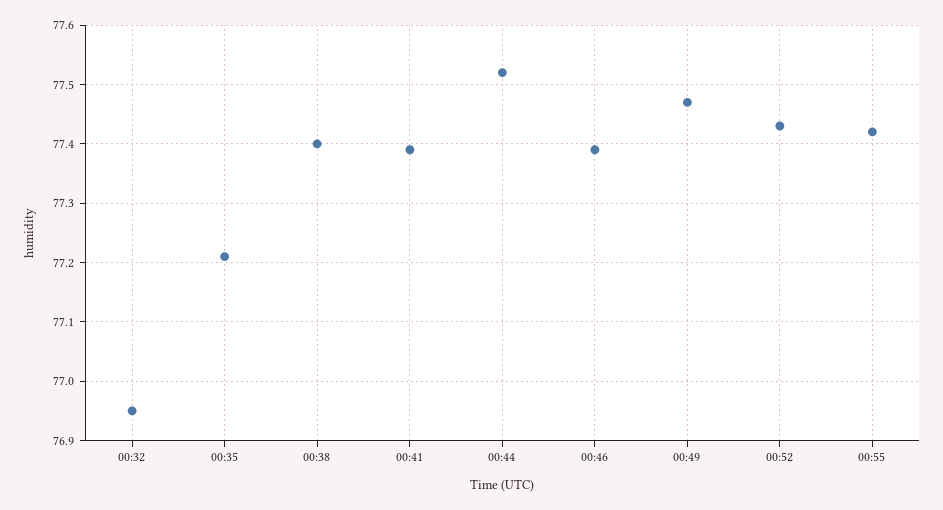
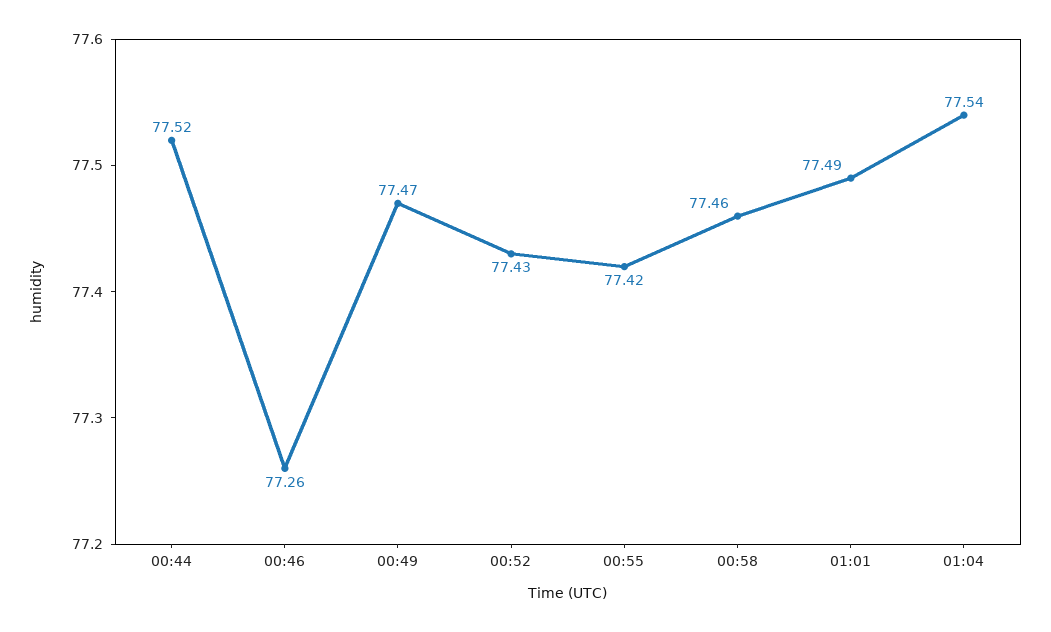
00:32: 76.95 -> none
00:35: 77.2 -> none
00:38: 77.4 -> none
00:41: 77.4 -> none
00:46: 77.4 -> 77.26
00:58: none -> 77.46
01:01: none -> 77.49
01:04: none -> 77.54

